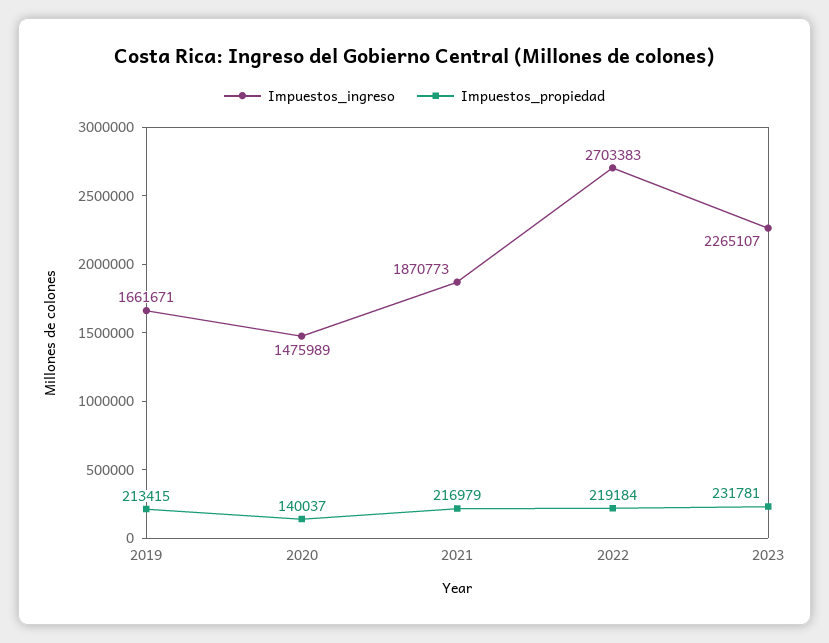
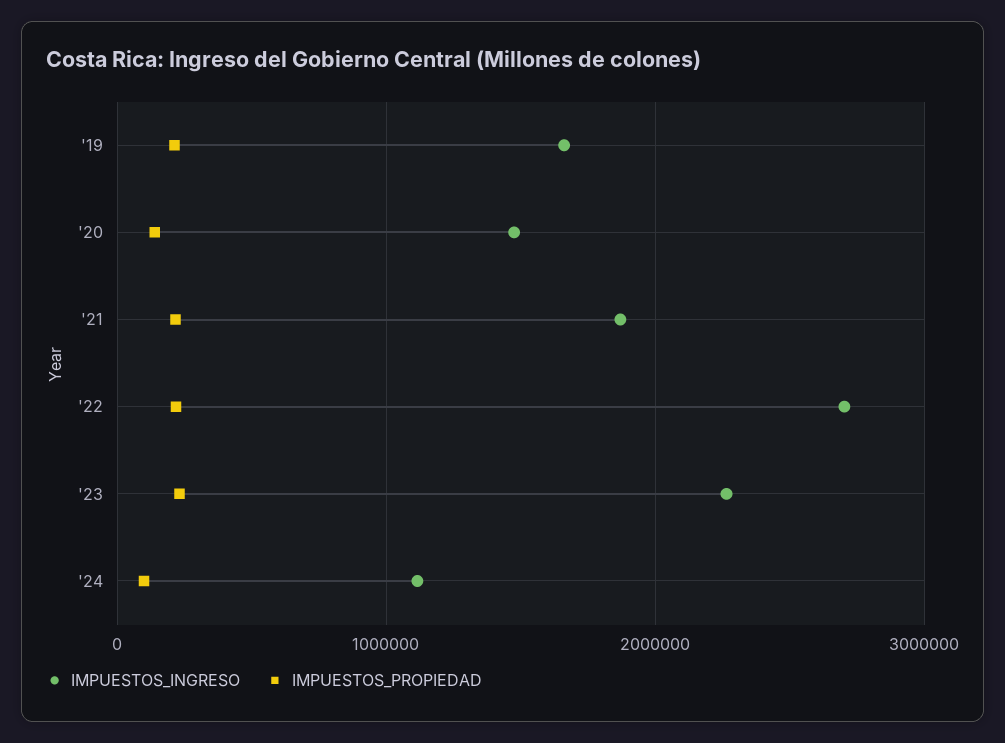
Impuestos_ingreso, '24: none -> 1100000
Impuestos_propiedad, '24: none -> 100000

